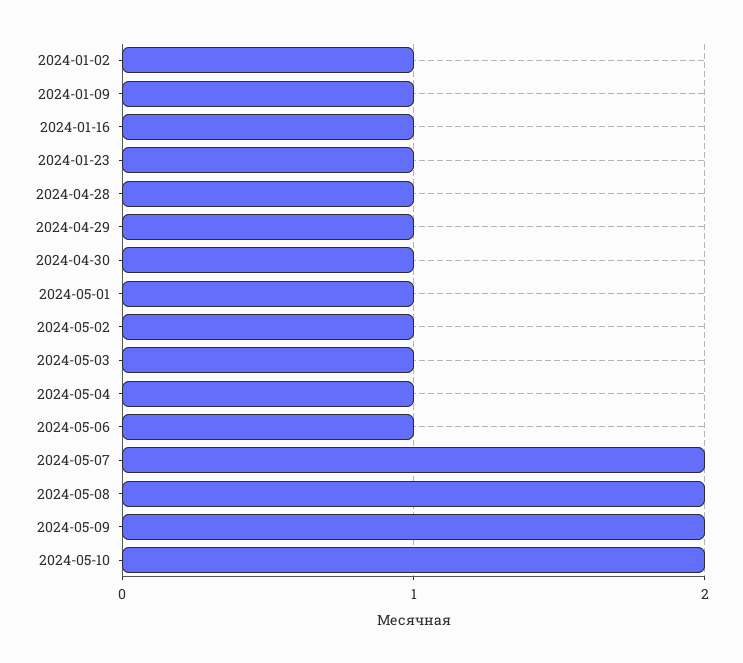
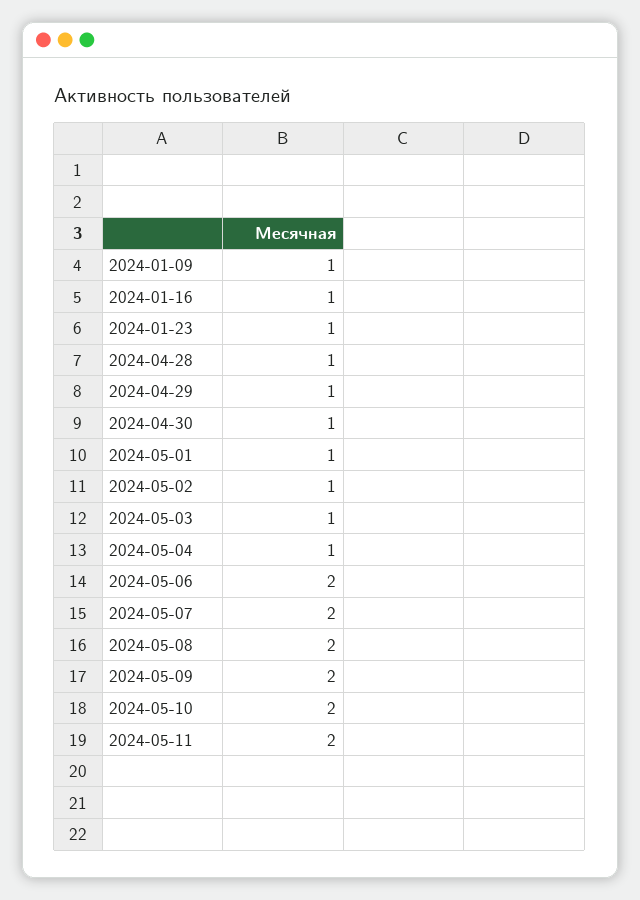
2024-01-02: 1 -> none
2024-05-06: 1 -> 2
2024-05-11: none -> 2

